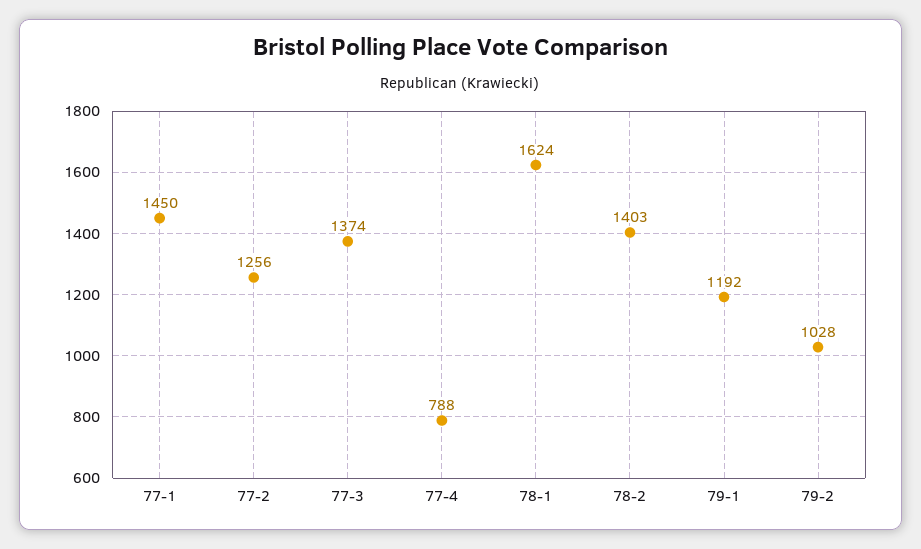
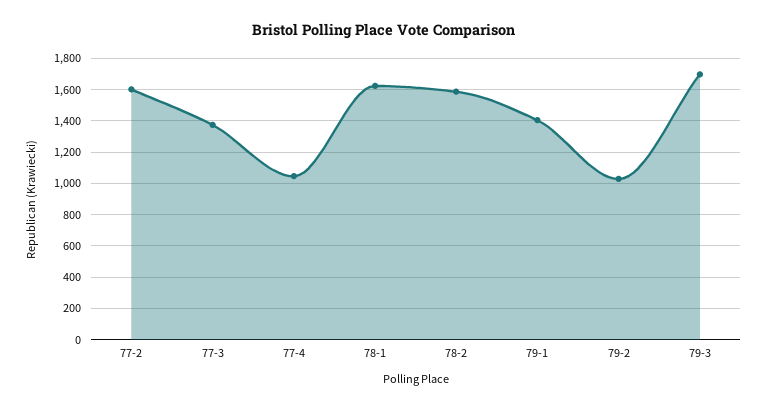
77-1: 1450 -> none
77-2: 1256 -> 1600
77-4: 788 -> 1050
78-2: 1403 -> 1600
79-1: 1192 -> 1400
79-3: none -> 1700

